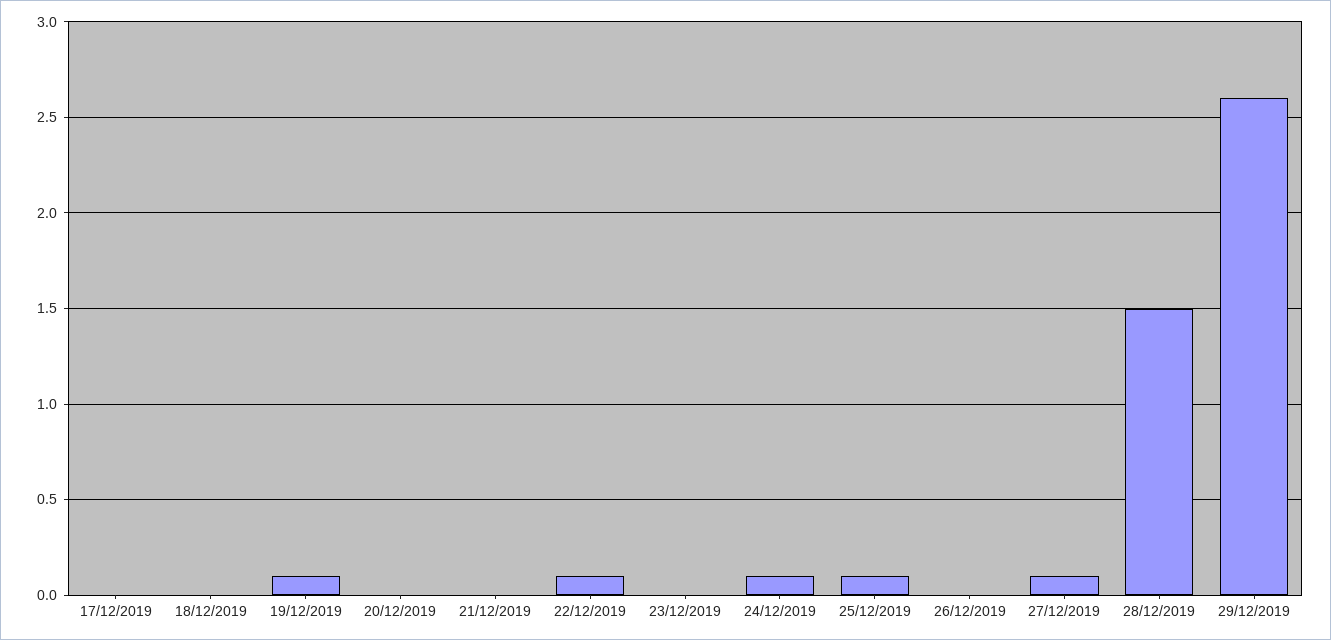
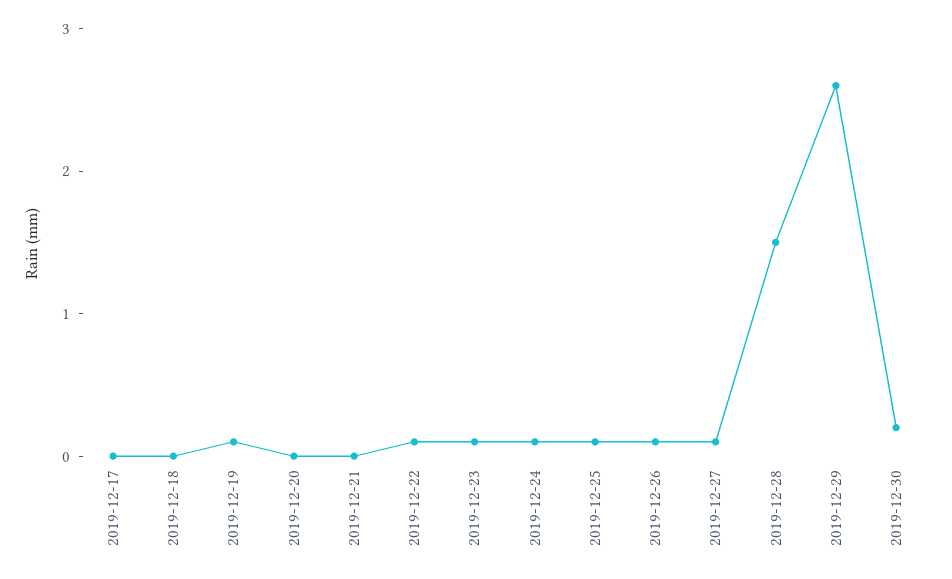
23/12/2019: 0 -> 0.1
26/12/2019: 0 -> 0.1
2019-12-30: none -> 0.2

